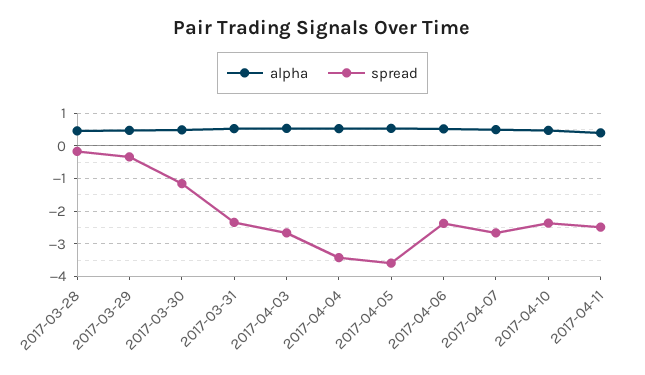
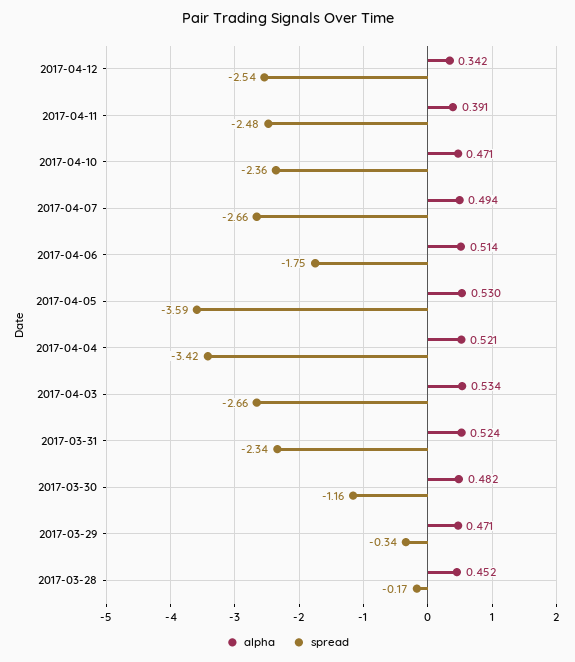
spread, 2017-04-06: -2.4 -> -1.75
alpha, 2017-04-12: none -> 0.342
spread, 2017-04-12: none -> -2.54

